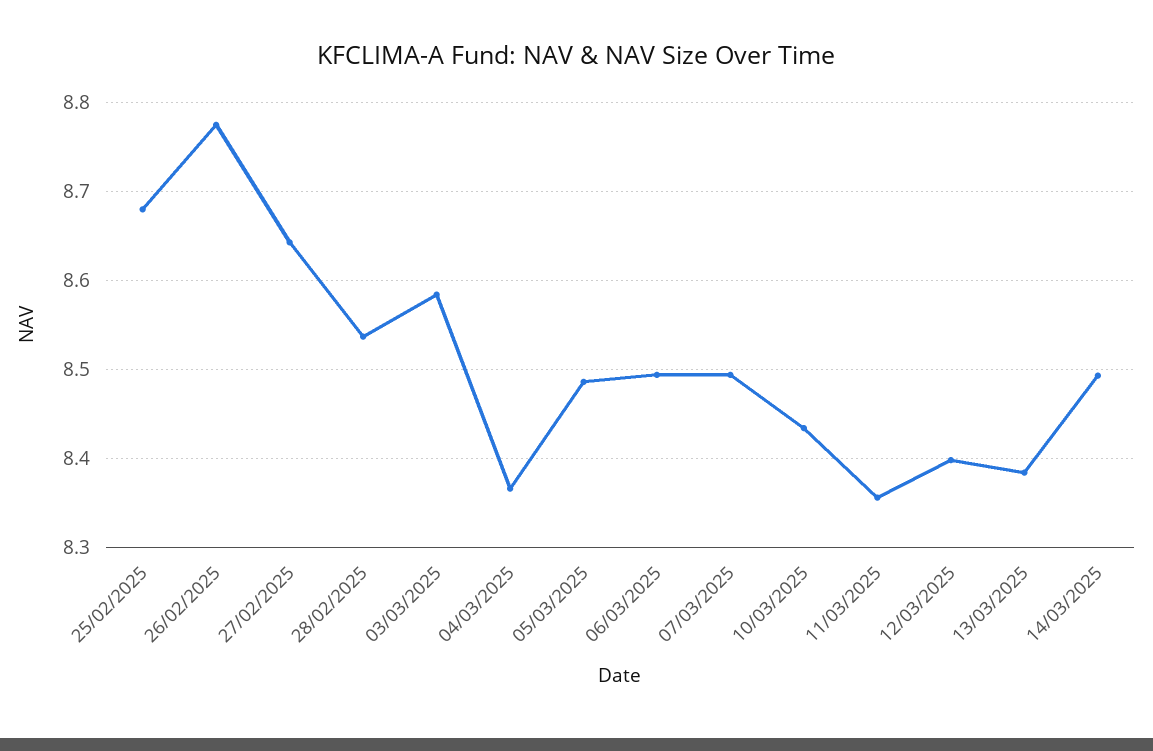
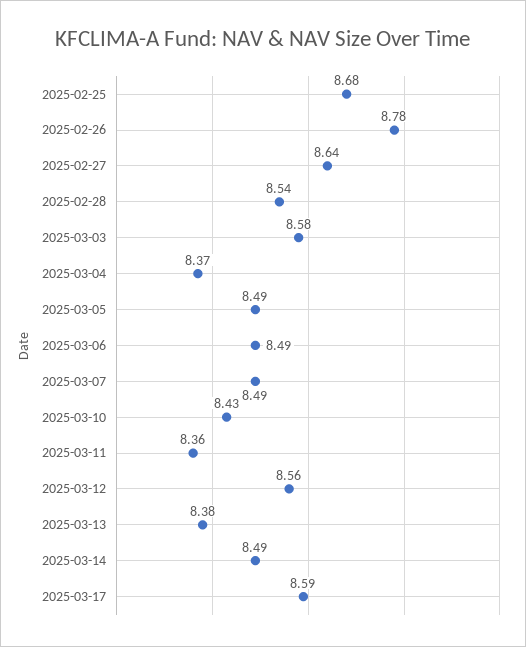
12/03/2025: 8.4 -> 8.56
2025-03-17: none -> 8.59

